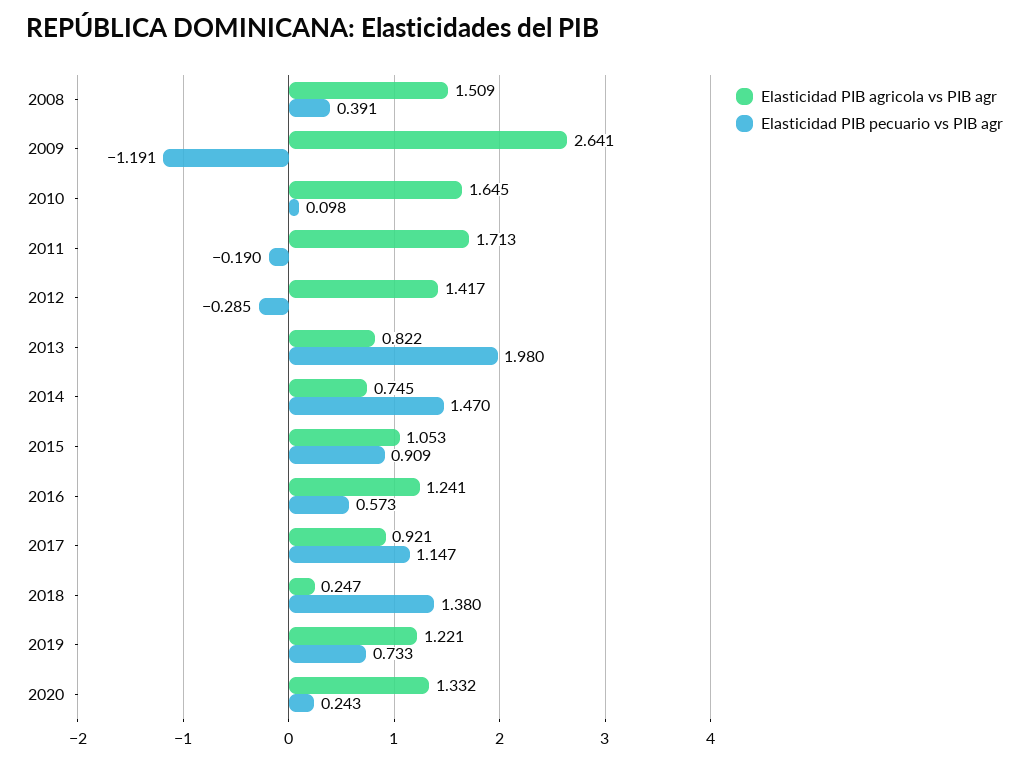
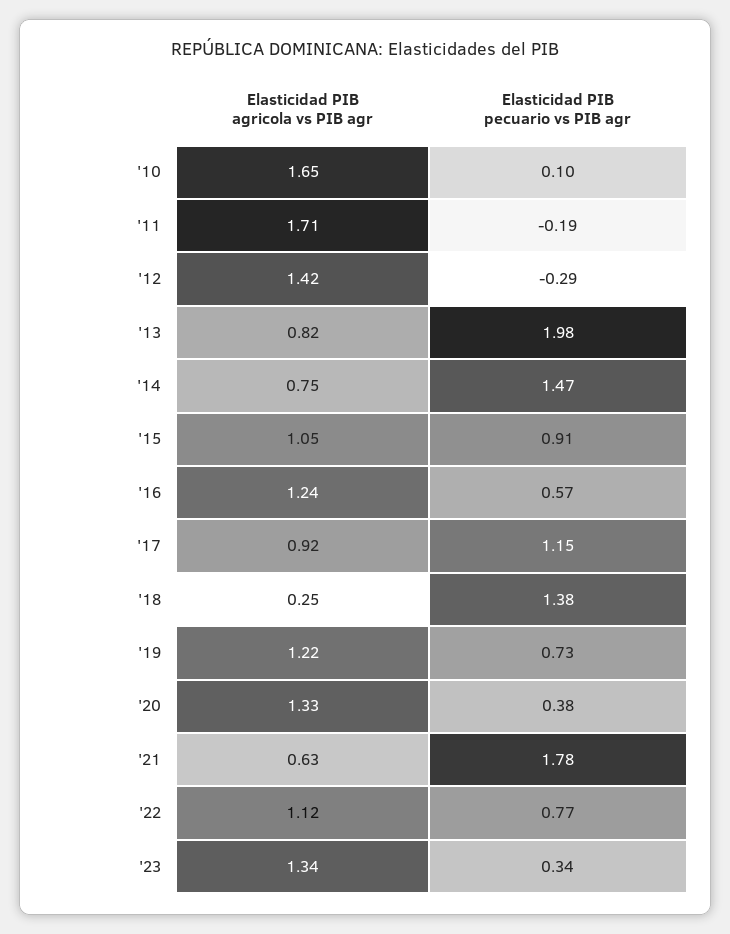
Elasticidad PIB agricola vs PIB agr, 2008: 1.509 -> none
Elasticidad PIB pecuario vs PIB agr, 2008: 0.391 -> none
Elasticidad PIB agricola vs PIB agr, 2009: 2.641 -> none
Elasticidad PIB pecuario vs PIB agr, 2009: -1.191 -> none
Elasticidad PIB pecuario vs PIB agr, 2020: 0.243 -> 0.38
Elasticidad PIB agricola vs PIB agr, '21: none -> 0.63
Elasticidad PIB pecuario vs PIB agr, '21: none -> 1.78
Elasticidad PIB agricola vs PIB agr, '22: none -> 1.12
Elasticidad PIB pecuario vs PIB agr, '22: none -> 0.77
Elasticidad PIB agricola vs PIB agr, '23: none -> 1.34
Elasticidad PIB pecuario vs PIB agr, '23: none -> 0.34

